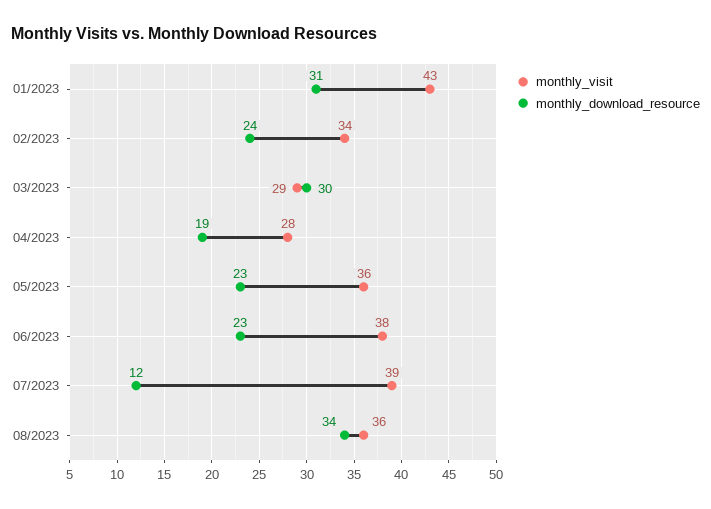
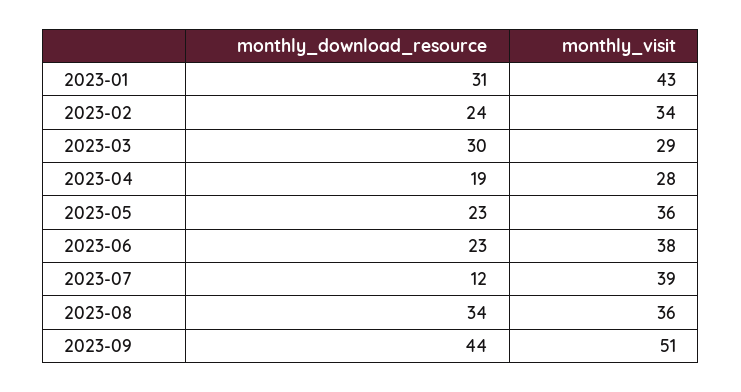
monthly_download_resource, 2023-09: none -> 44
monthly_visit, 2023-09: none -> 51

